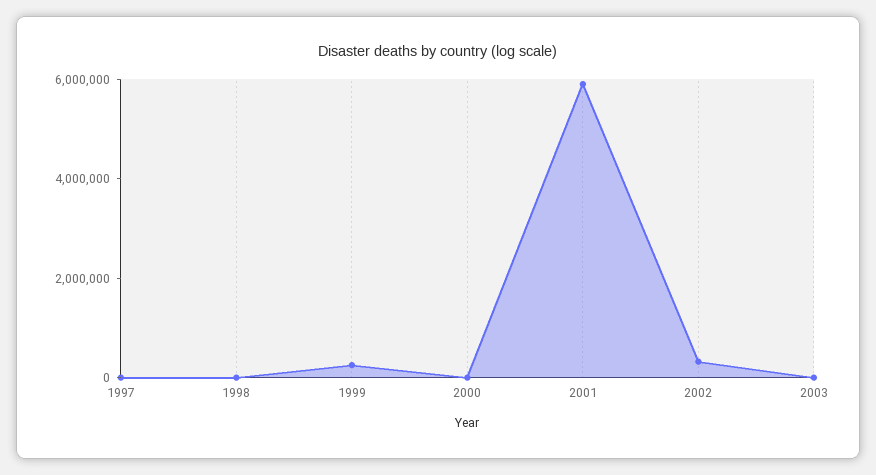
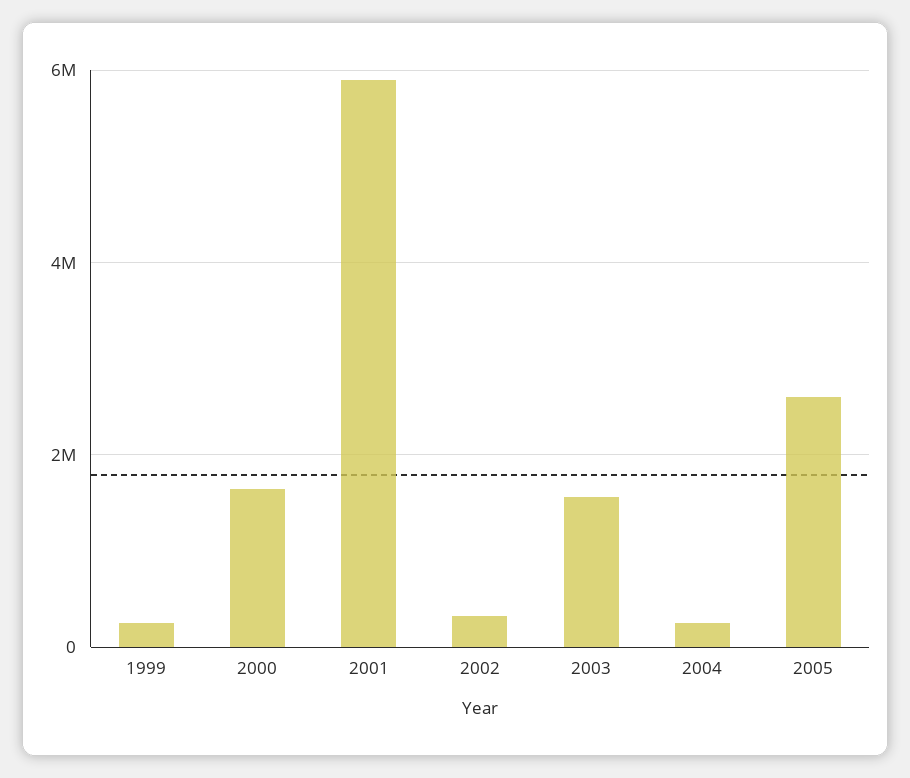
1997: 0 -> none
1998: 0 -> none
2000: 0 -> 1600000
2003: 0 -> 1600000
2004: none -> 200000
2005: none -> 2600000

